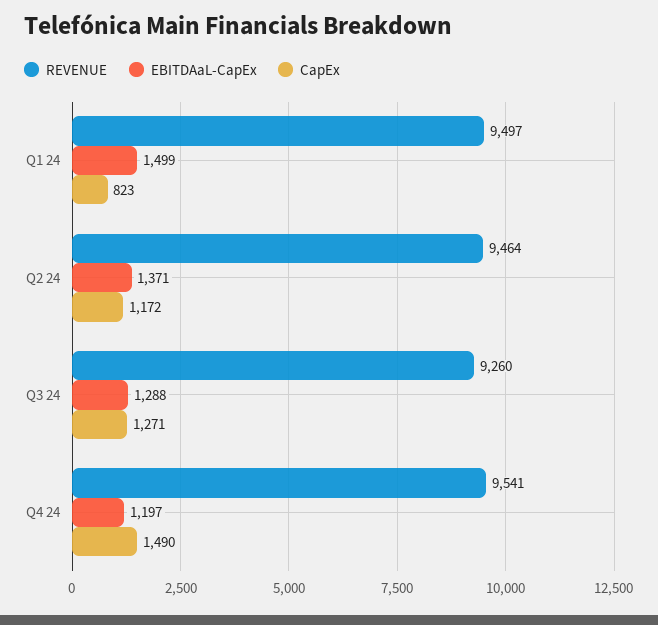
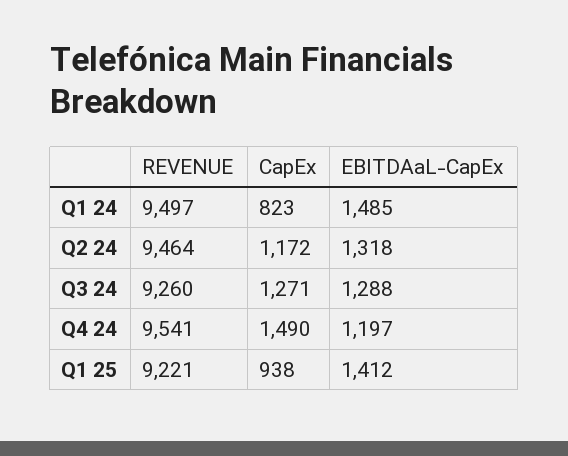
EBITDAaL-CapEx, Q1 24: 1499 -> 1485
EBITDAaL-CapEx, Q2 24: 1371 -> 1318
REVENUE, Q1 25: none -> 9221
CapEx, Q1 25: none -> 938
EBITDAaL-CapEx, Q1 25: none -> 1412

